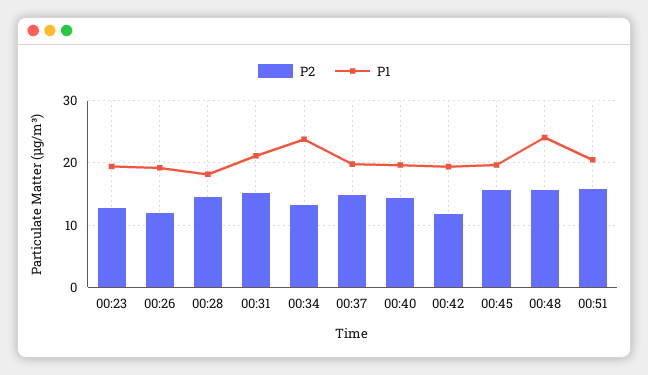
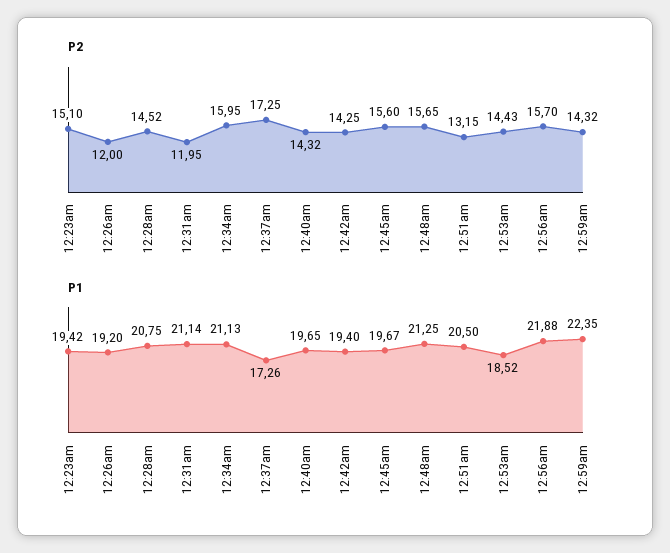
P2, 00:23: 13 -> 15.1
P1, 00:28: 18 -> 20.75
P2, 00:31: 15 -> 11.95
P2, 00:34: 13 -> 15.95
P1, 00:34: 24 -> 21.13
P2, 00:37: 15 -> 17.25
P1, 00:37: 20 -> 17.26
P2, 00:42: 12 -> 14.25
P1, 00:48: 24 -> 21.25
P2, 00:51: 16 -> 13.15
P2, 12:53am: none -> 14.43
P2, 12:56am: none -> 15.7
P2, 12:59am: none -> 14.32
P1, 12:53am: none -> 18.52
P1, 12:56am: none -> 21.88
P1, 12:59am: none -> 22.35

